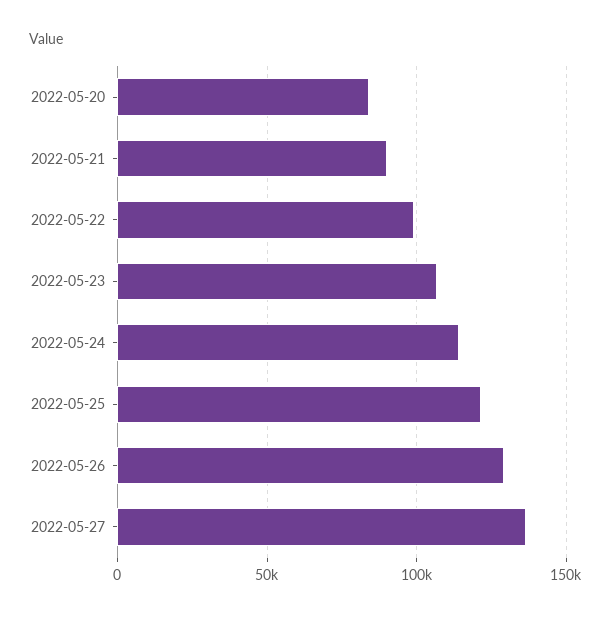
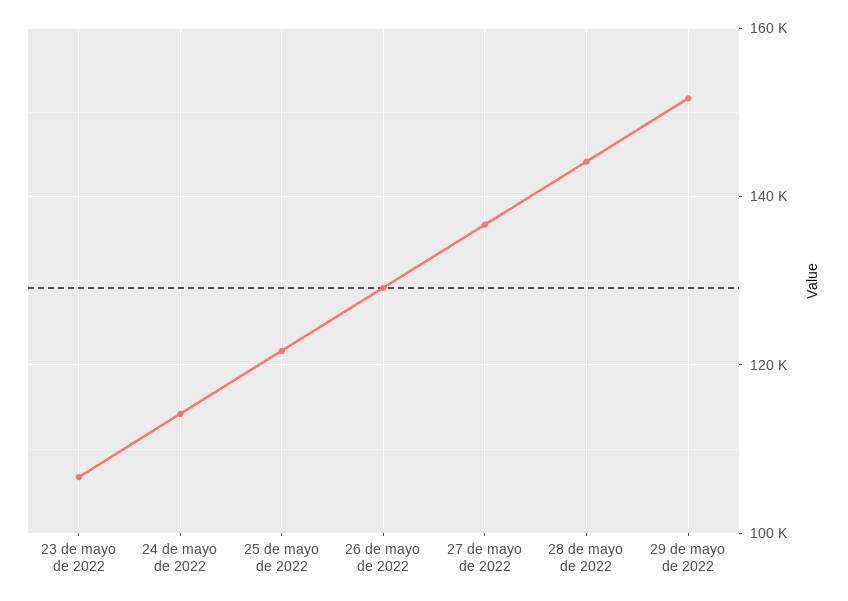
2022-05-20: 85000 -> none
2022-05-21: 90000 -> none
2022-05-22: 100000 -> none
28 de mayo de 2022: none -> 144000
29 de mayo de 2022: none -> 152000

